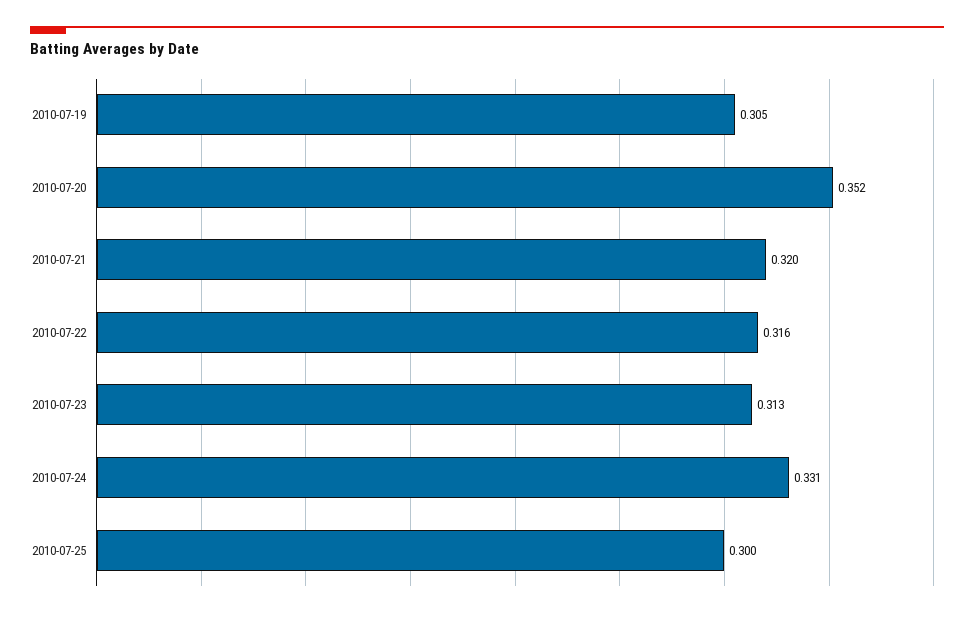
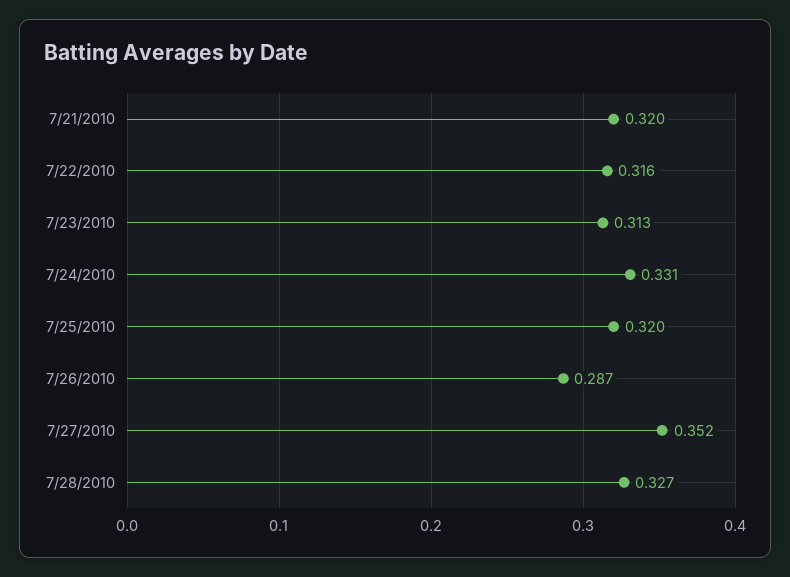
2010-07-19: 0.305 -> none
2010-07-20: 0.352 -> none
2010-07-25: 0.3 -> 0.32
7/26/2010: none -> 0.287
7/27/2010: none -> 0.352
7/28/2010: none -> 0.327

